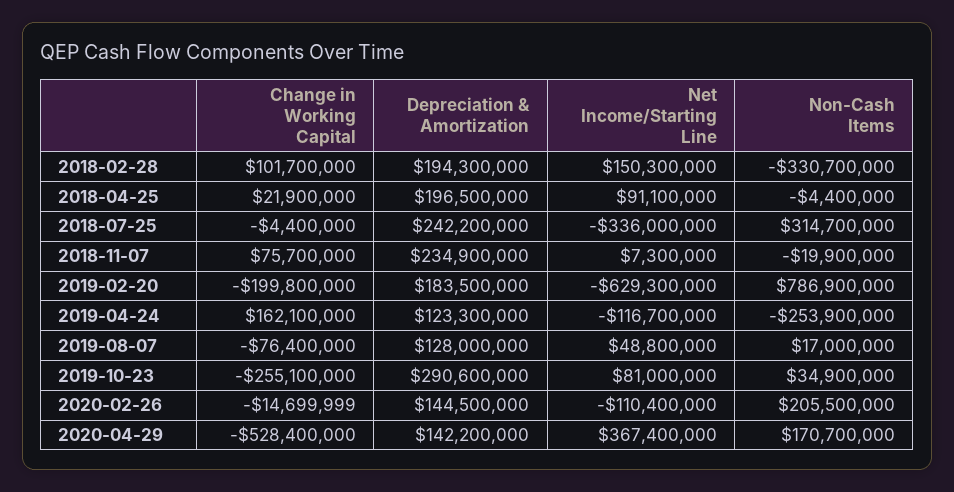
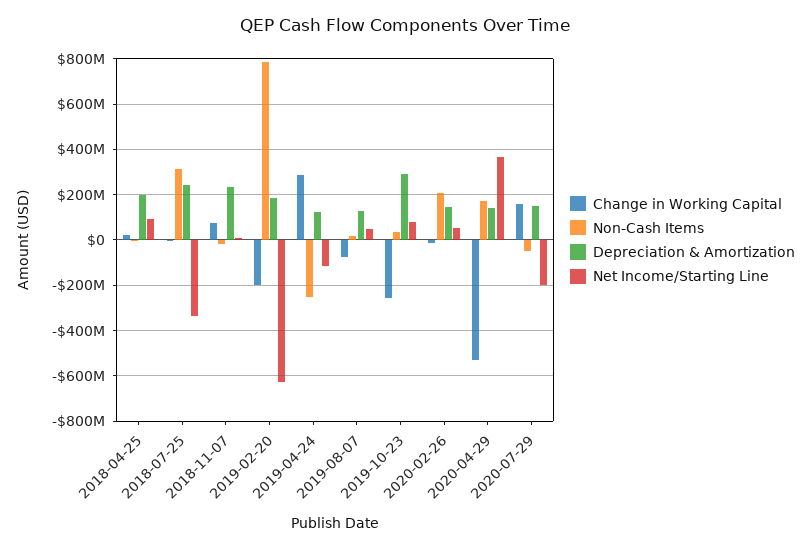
Change in Working Capital, 2018-02-28: 101700000 -> none
Depreciation & Amortization, 2018-02-28: 194300000 -> none
Net Income/Starting Line, 2018-02-28: 150300000 -> none
Non-Cash Items, 2018-02-28: -330700000 -> none
Change in Working Capital, 2019-04-24: 162100000 -> 300000000
Net Income/Starting Line, 2020-02-26: -110400000 -> 50000000
Change in Working Capital, 2020-07-29: none -> 150000000
Non-Cash Items, 2020-07-29: none -> -50000000
Depreciation & Amortization, 2020-07-29: none -> 150000000
Net Income/Starting Line, 2020-07-29: none -> -200000000

